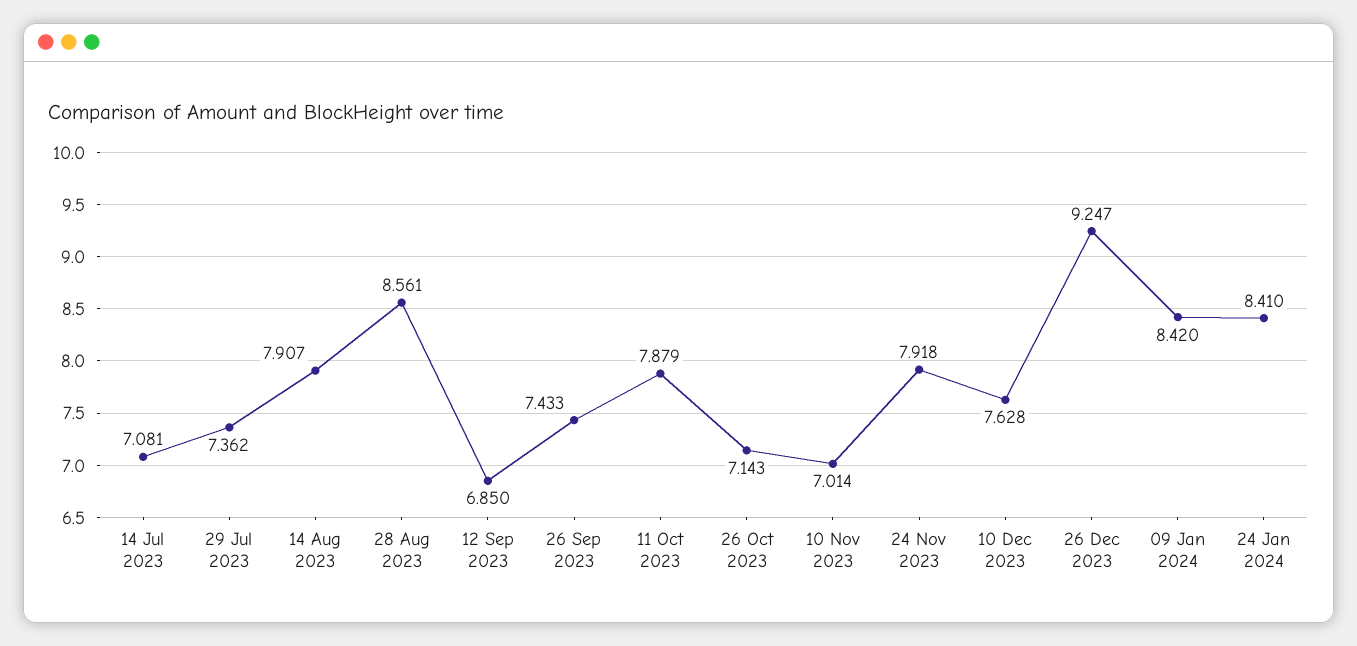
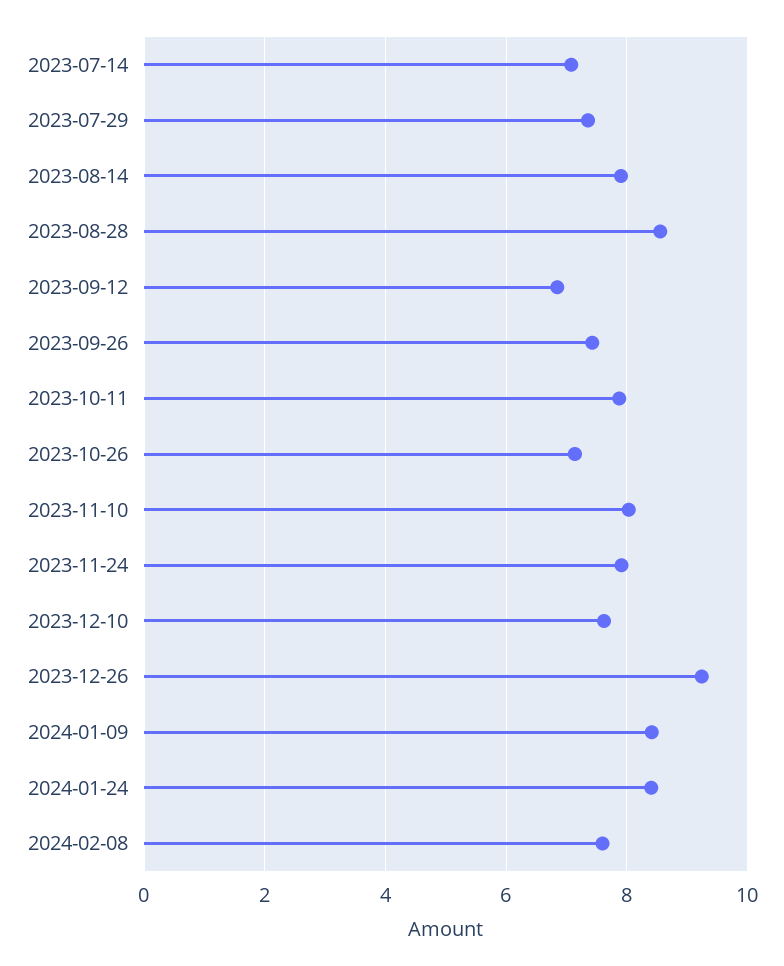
10 Nov 2023: 7.014 -> 8
2024-02-08: none -> 7.6

